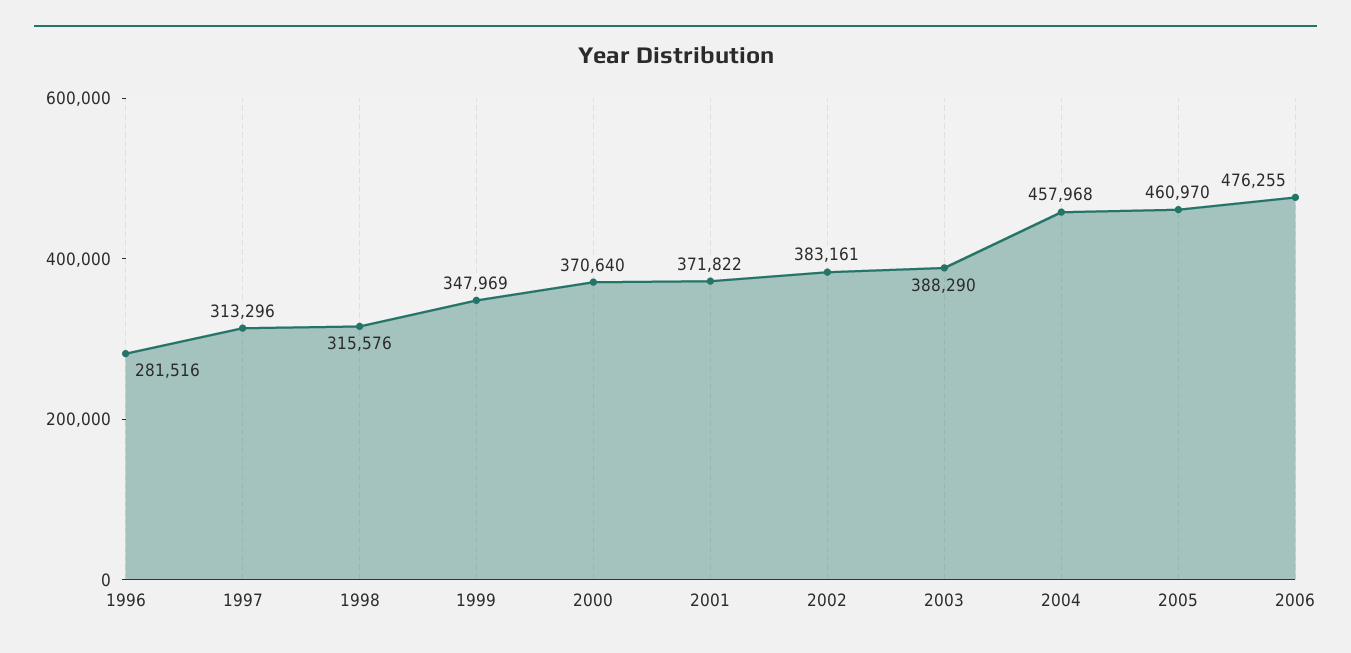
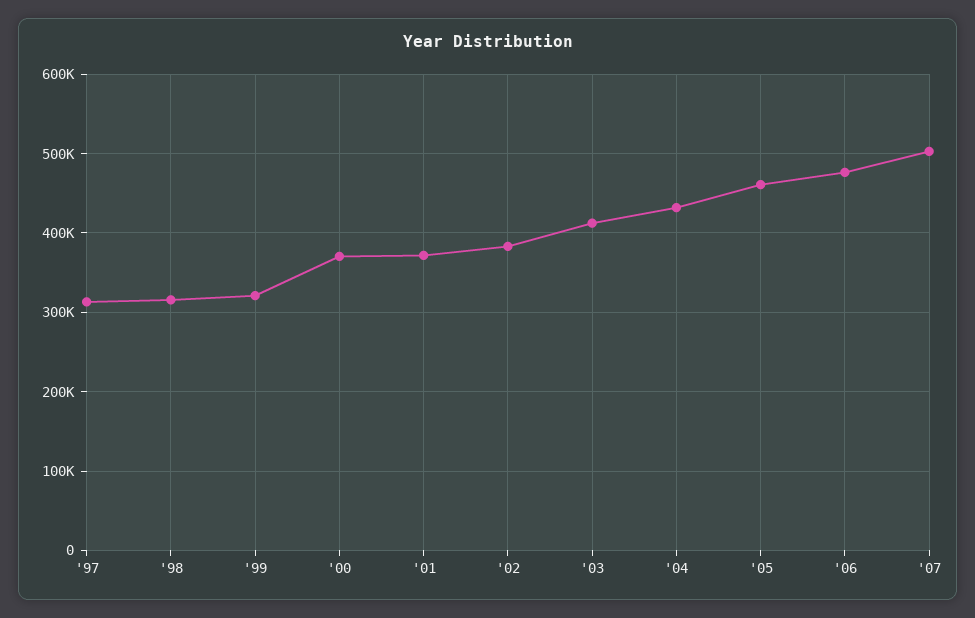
1996: 281516 -> none
1999: 347969 -> 320000
2003: 388290 -> 410000
2004: 457968 -> 430000
'07: none -> 500000

